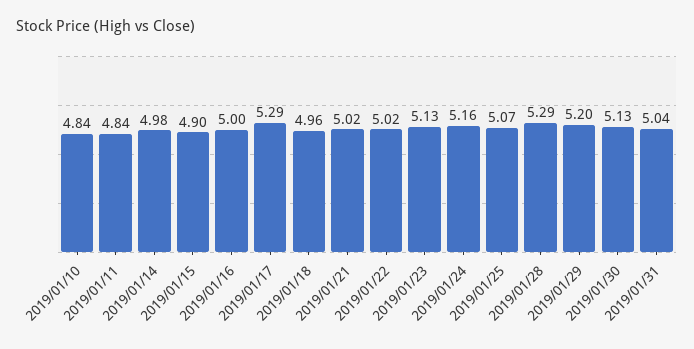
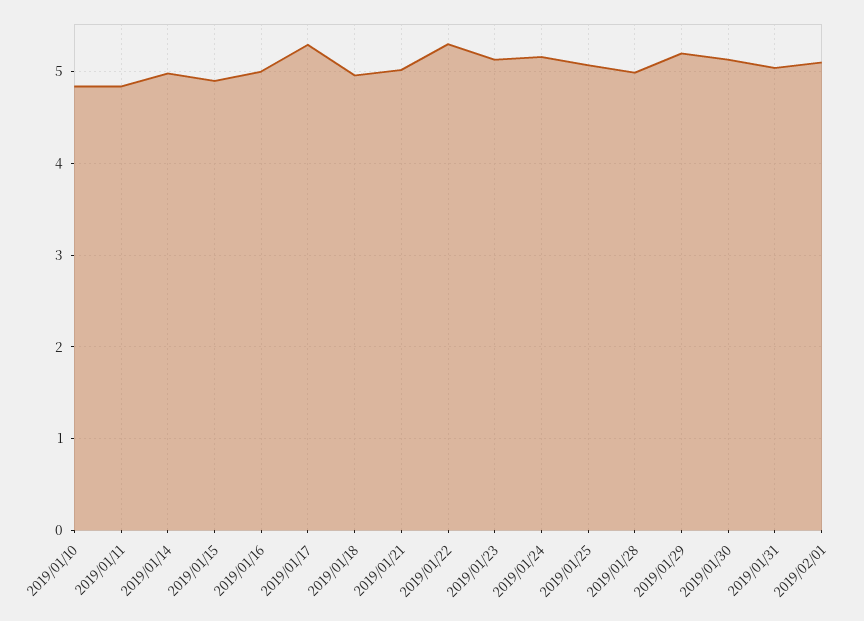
2019/01/22: 5.02 -> 5.3
2019/01/28: 5.29 -> 5
2019/02/01: none -> 5.1

